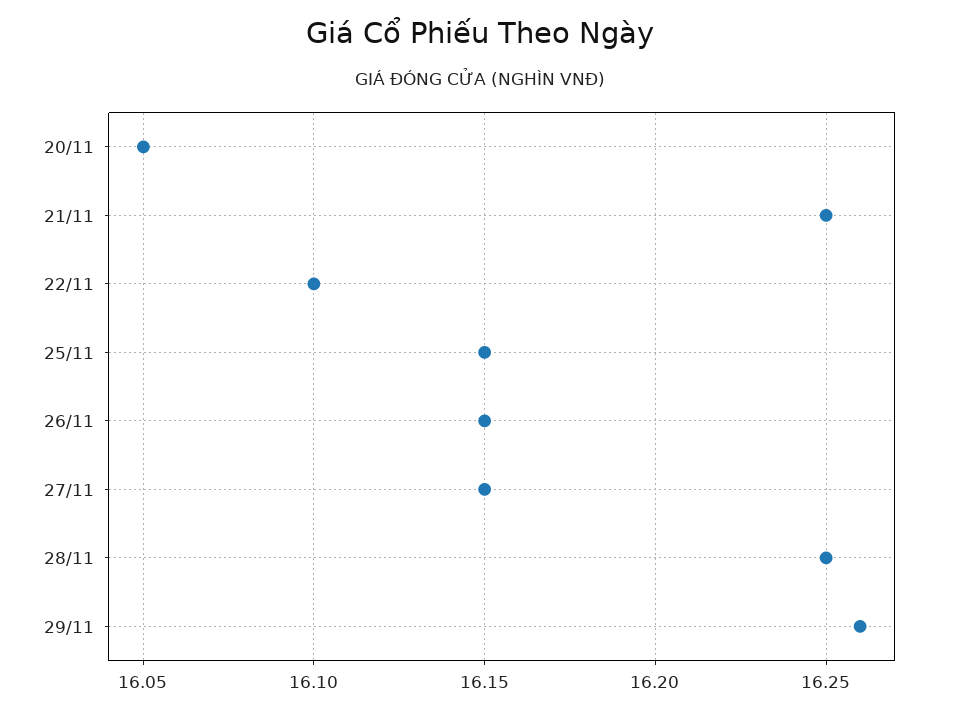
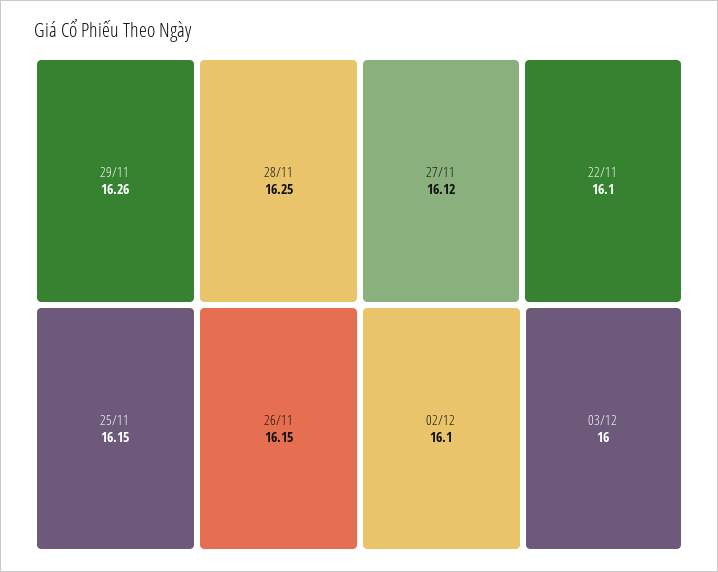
20/11: 16.05 -> none
21/11: 16.25 -> none
27/11: 16.15 -> 16.12
02/12: none -> 16.1
03/12: none -> 16

